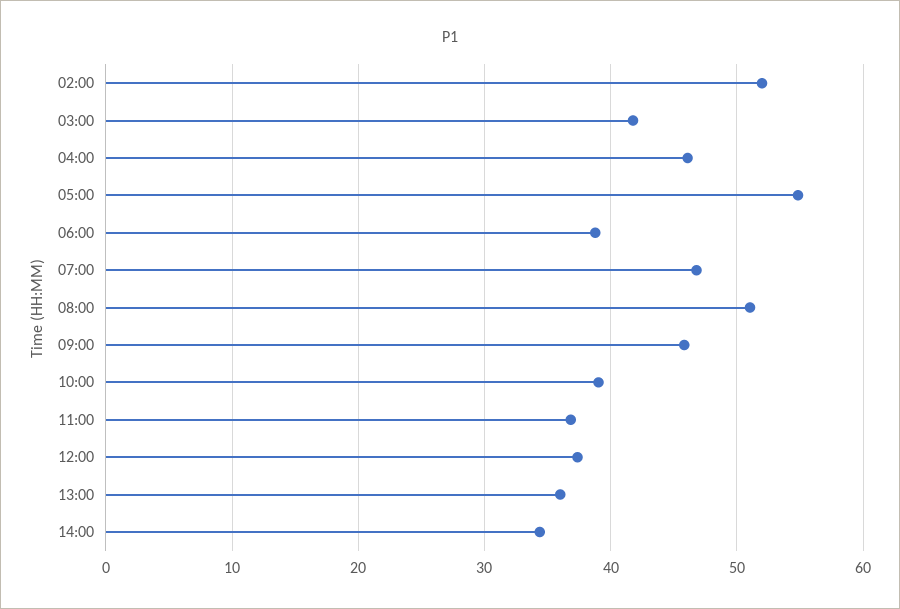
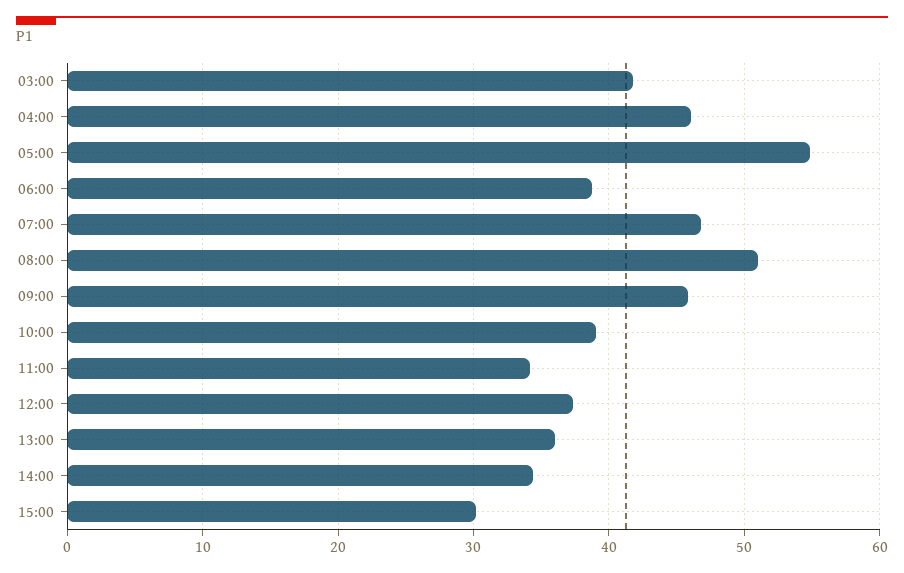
02:00: 52 -> none
11:00: 37 -> 34
15:00: none -> 30

